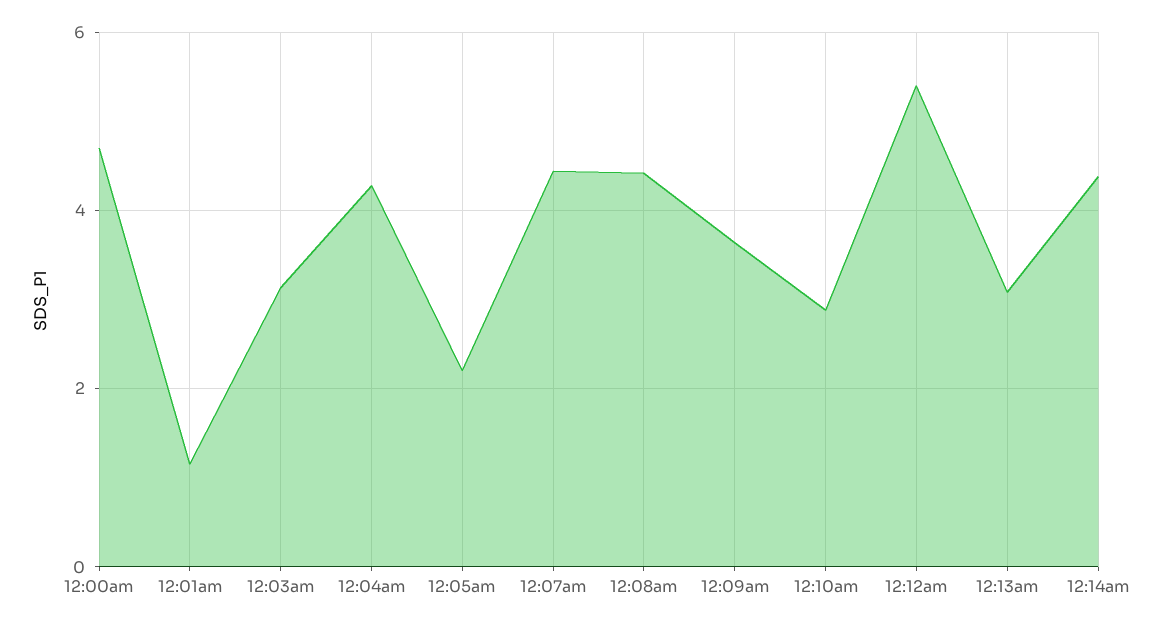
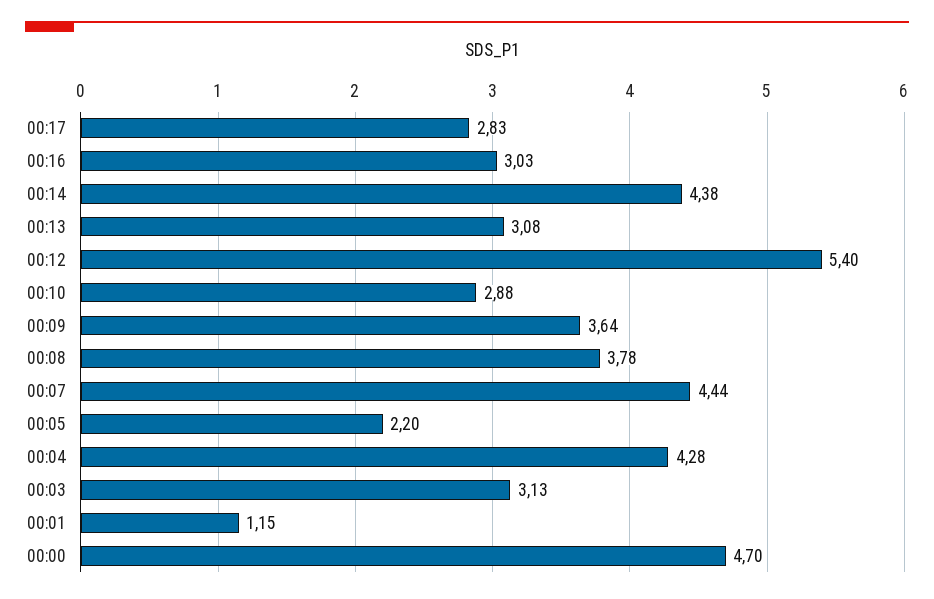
12:08am: 4.4 -> 3.78
00:17: none -> 2.83
00:16: none -> 3.03

